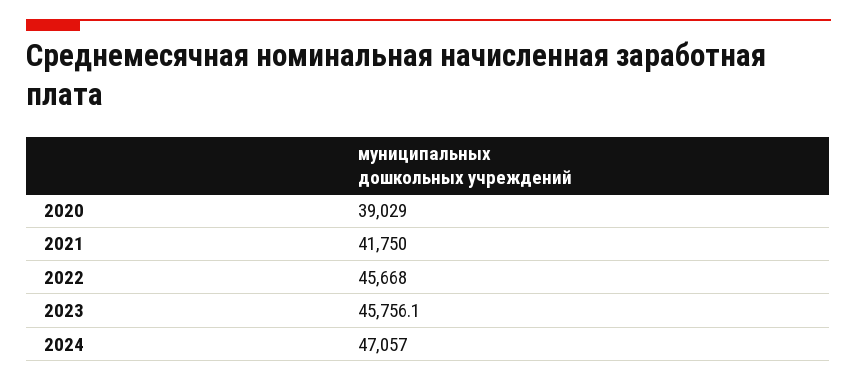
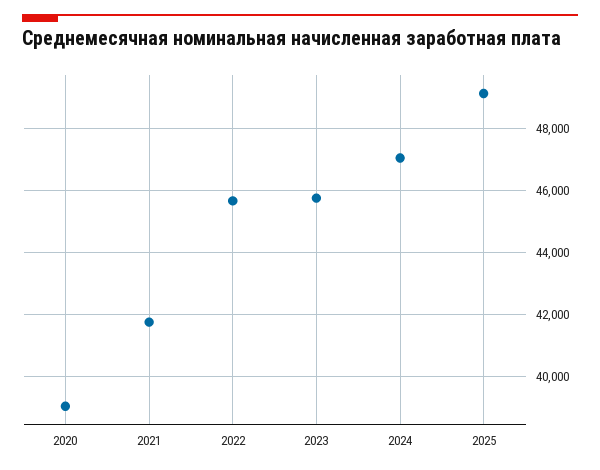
2025: none -> 49200

